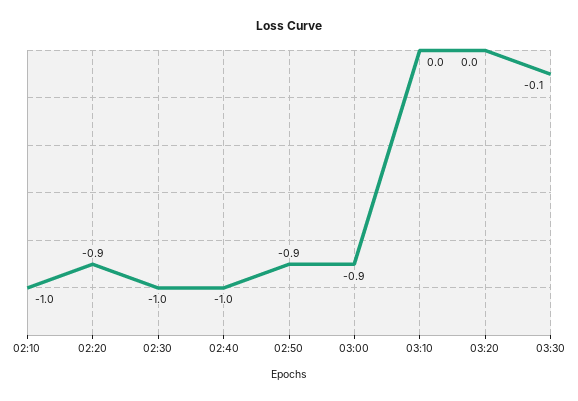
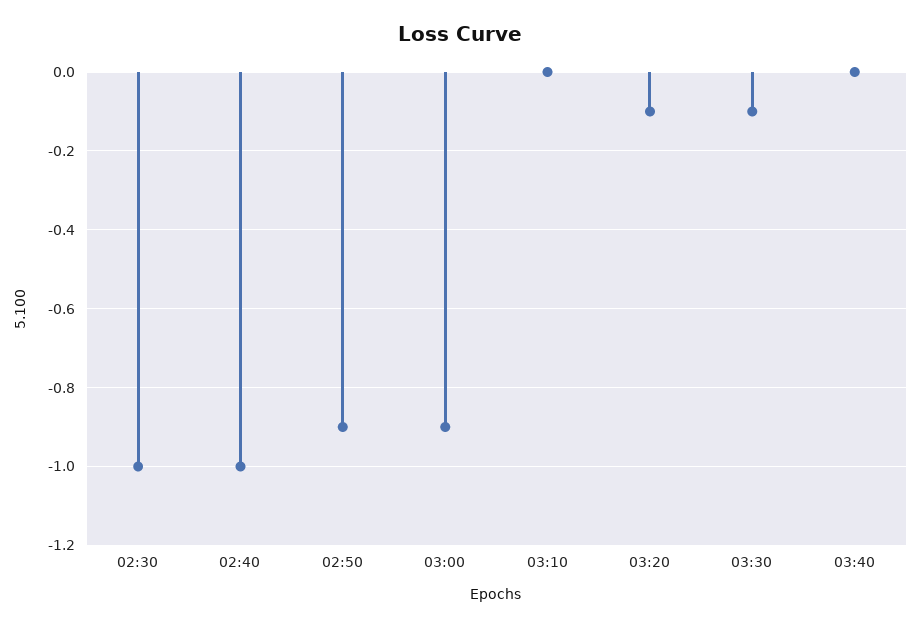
02:10: -1 -> none
02:20: -0.9 -> none
03:20: 0 -> -0.1
03:40: none -> 0

